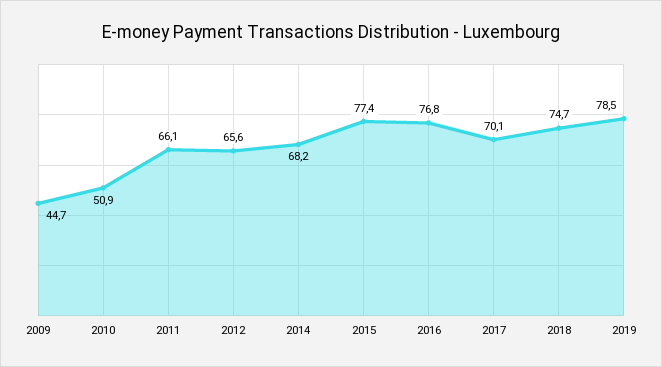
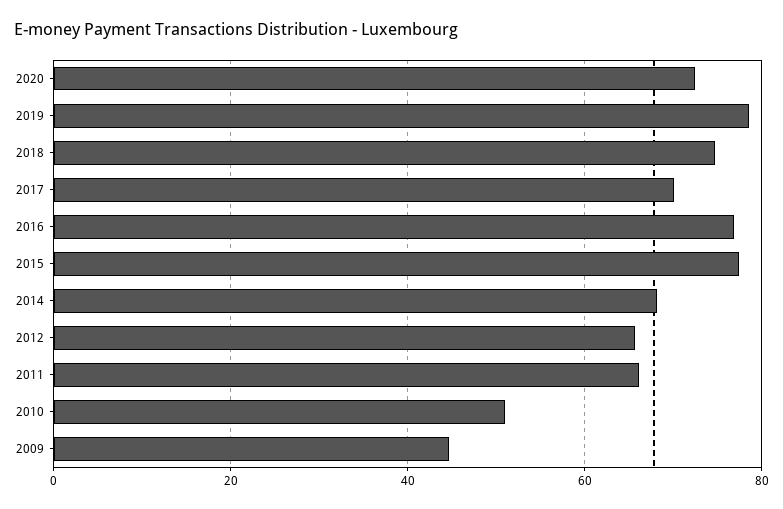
2020: none -> 72

